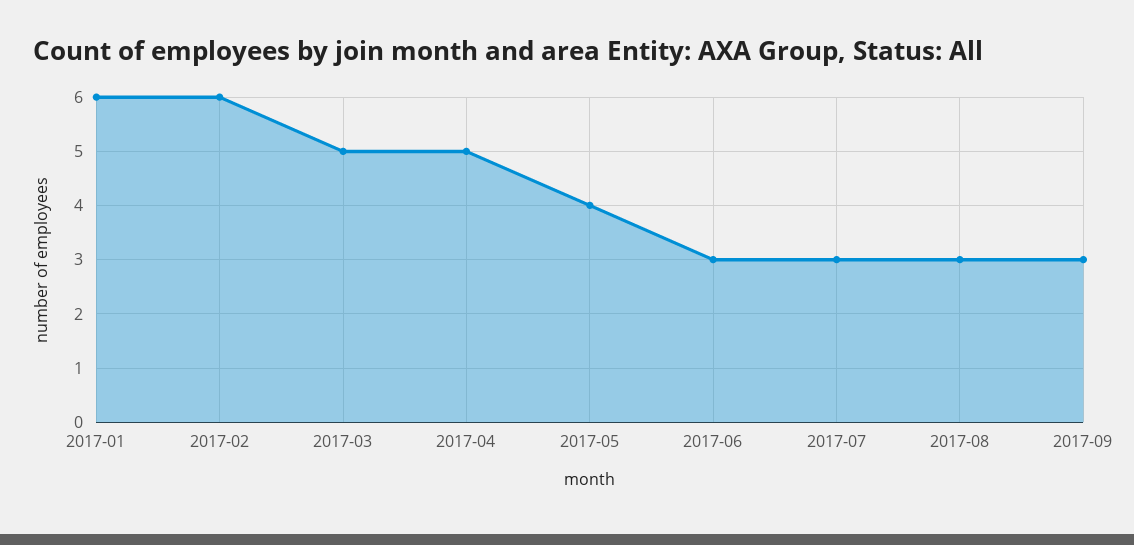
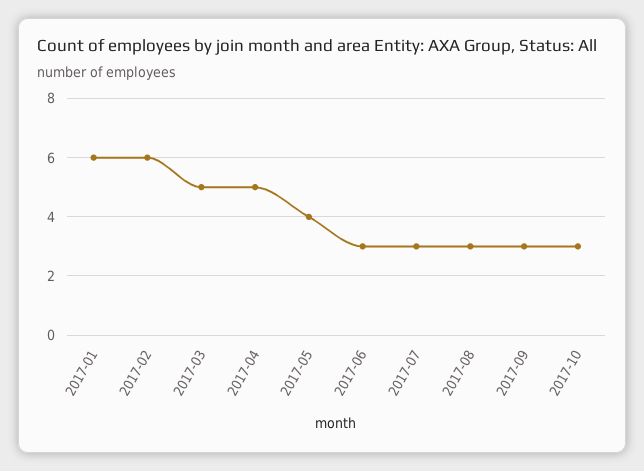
2017-10: none -> 3

